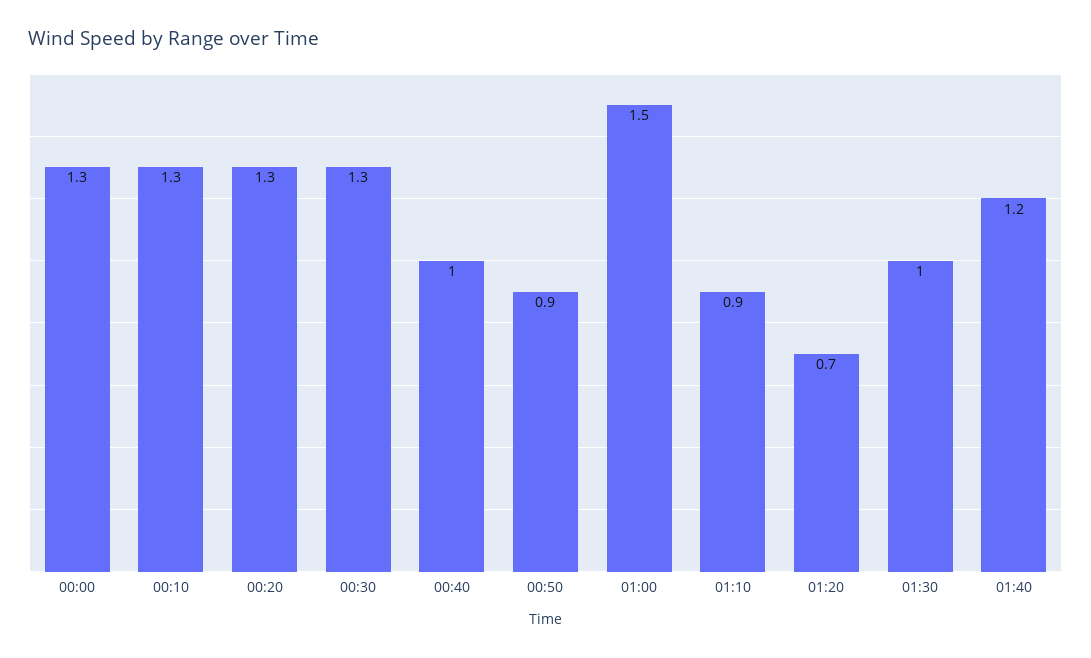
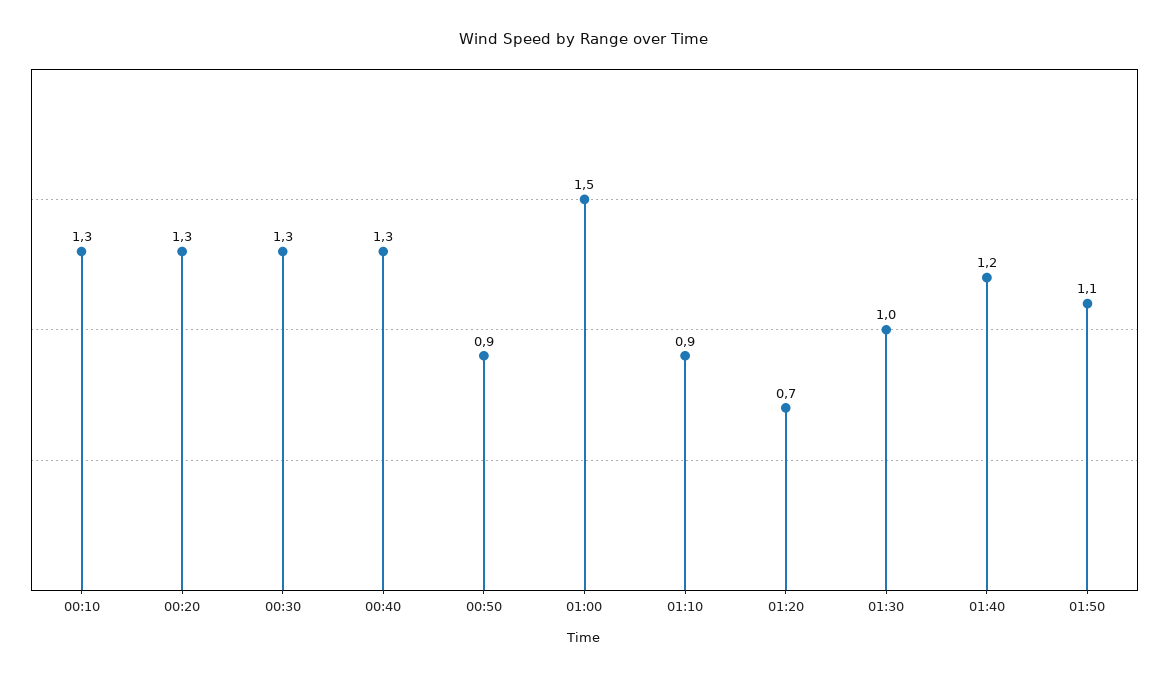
00:00: 1.3 -> none
00:40: 1 -> 1.3
01:50: none -> 1.1

